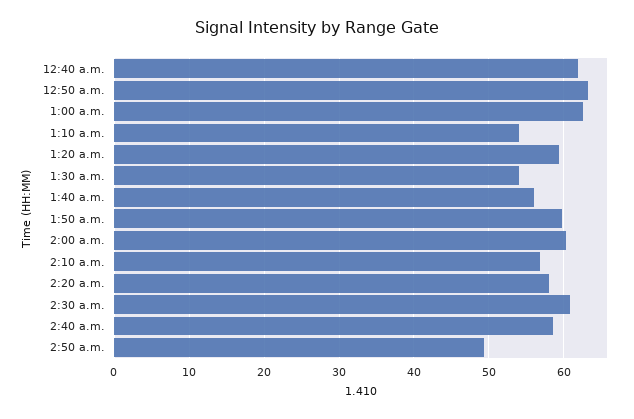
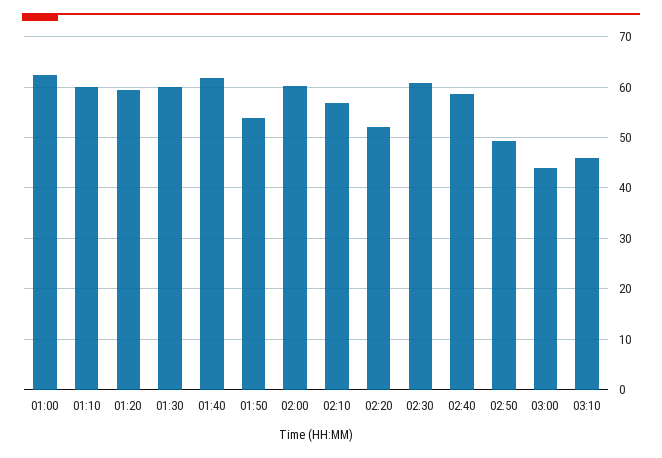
12:40 a.m.: 62 -> none
12:50 a.m.: 63 -> none
1:10 a.m.: 54 -> 60
1:30 a.m.: 54 -> 60
1:40 a.m.: 56 -> 62
1:50 a.m.: 60 -> 54
2:20 a.m.: 58 -> 52
03:00: none -> 44
03:10: none -> 46

